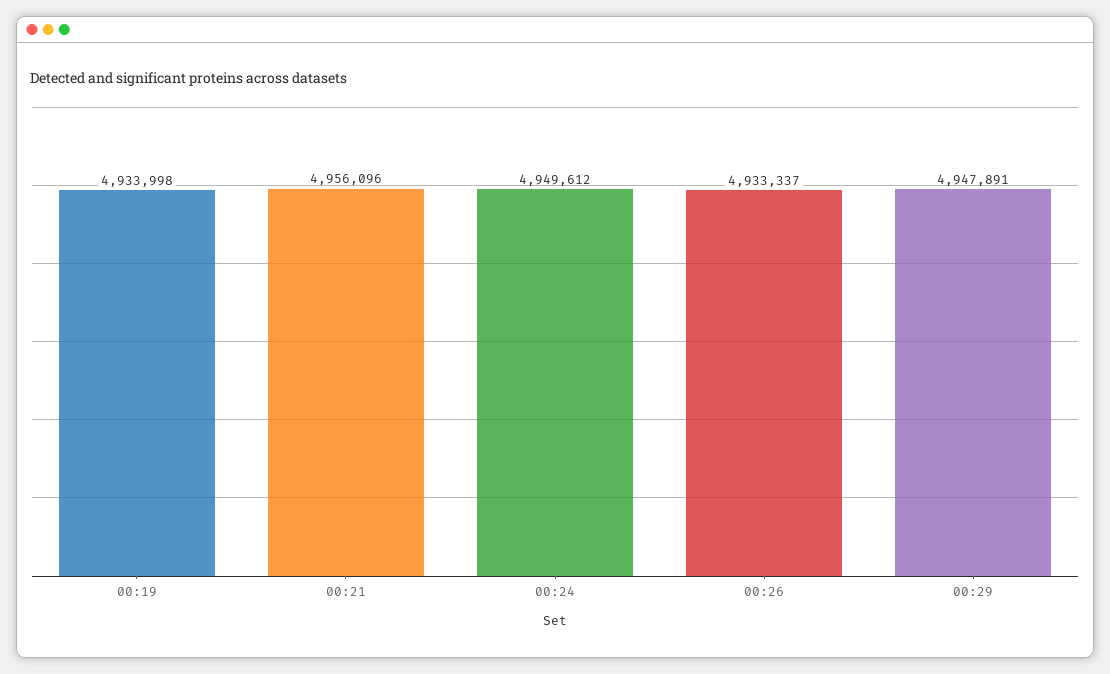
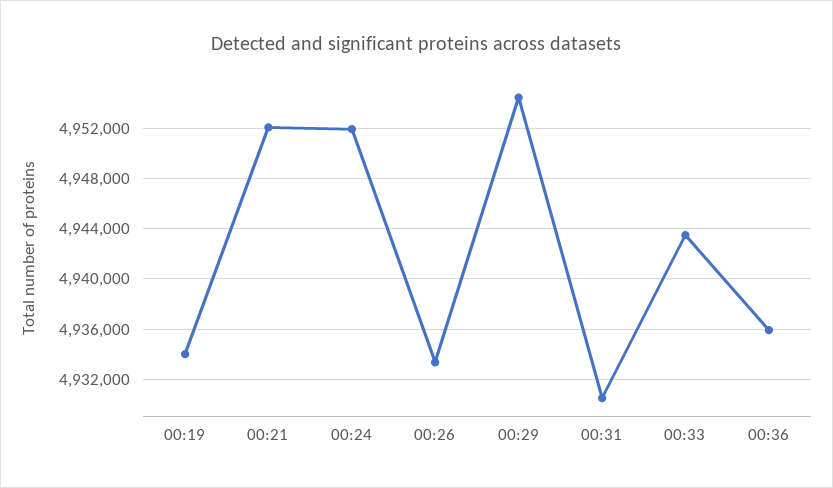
00:21: 4956096 -> 4952000
00:24: 4949612 -> 4952000
00:29: 4947891 -> 4954500
00:31: none -> 4930500
00:33: none -> 4943500
00:36: none -> 4936000

